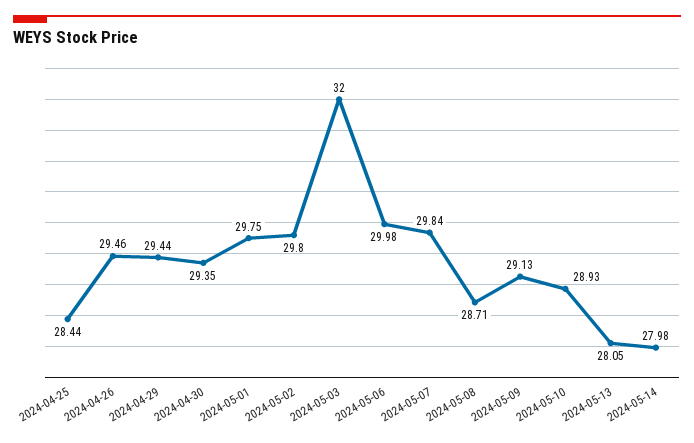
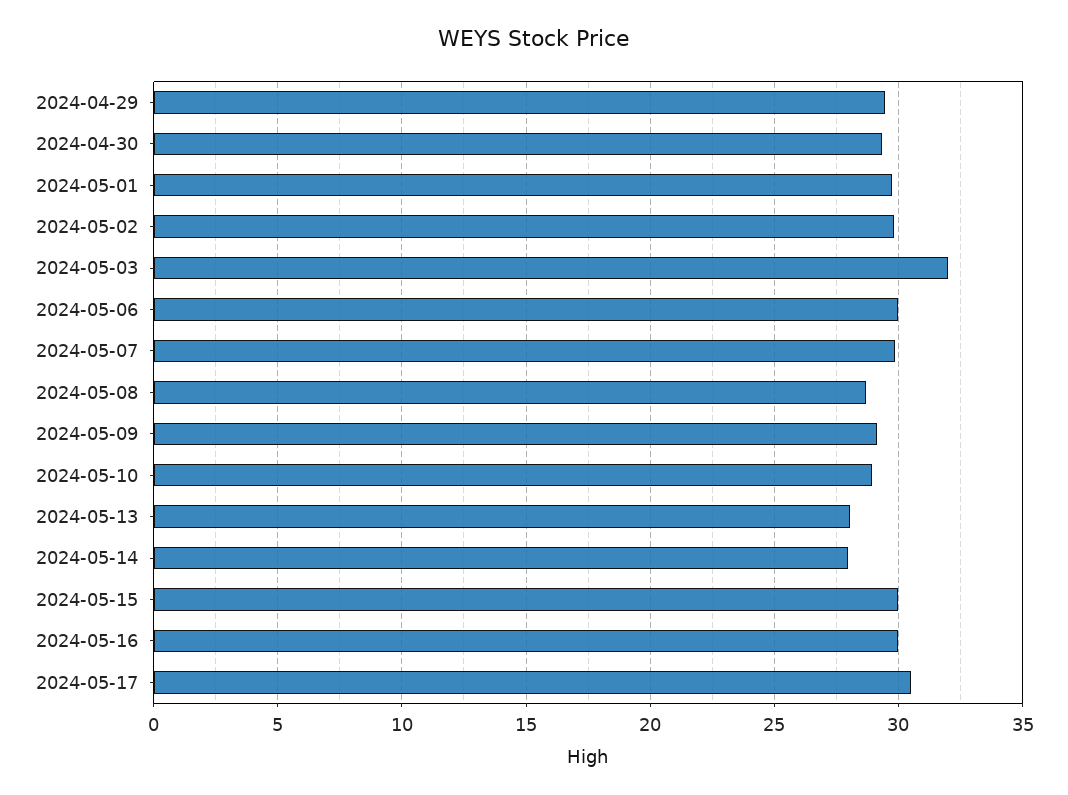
2024-04-25: 28.44 -> none
2024-04-26: 29.46 -> none
2024-05-15: none -> 30
2024-05-16: none -> 30
2024-05-17: none -> 30.5

